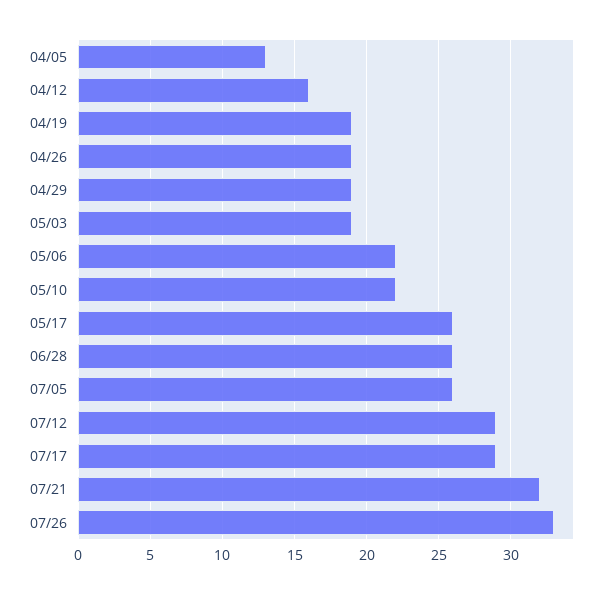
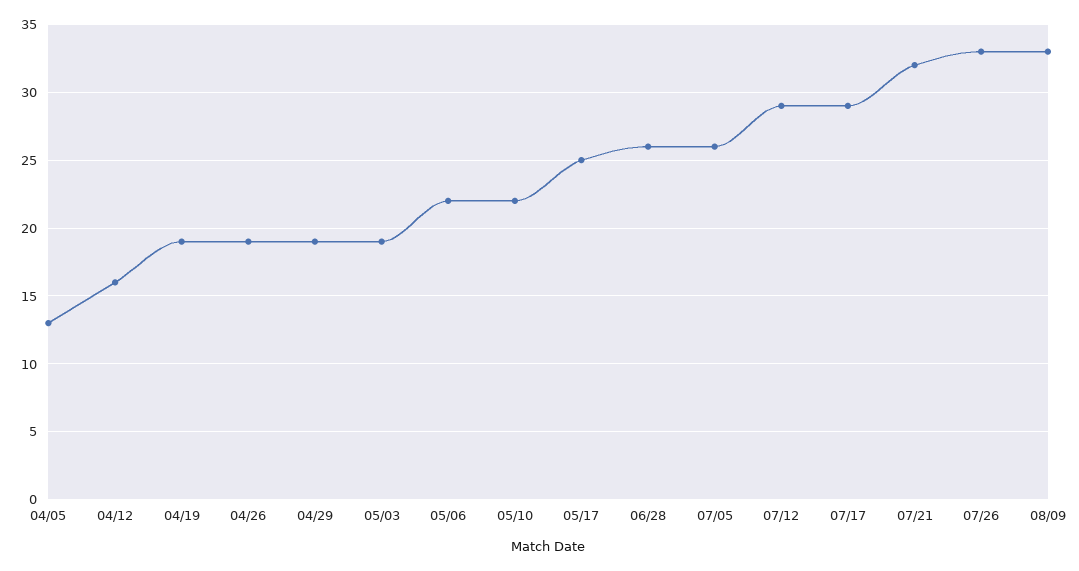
05/17: 26 -> 25
08/09: none -> 33

